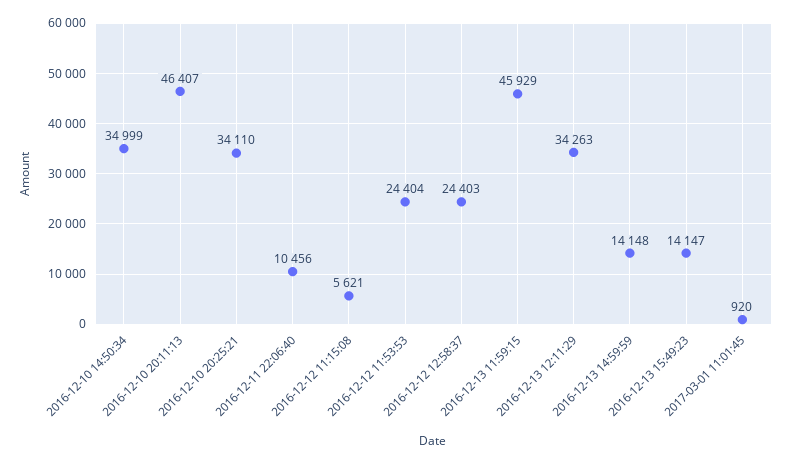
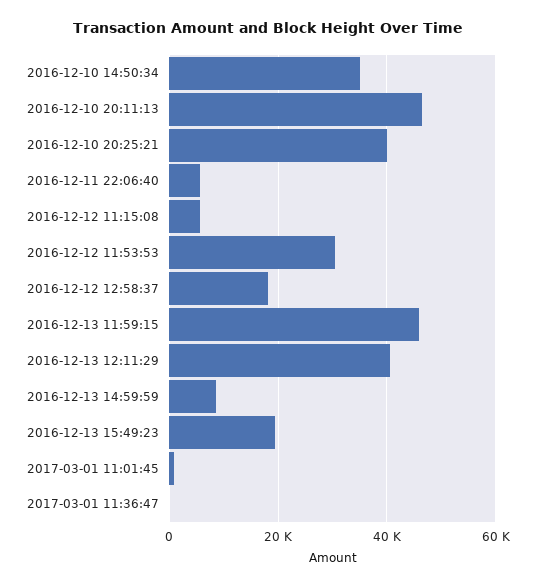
2016-12-10 20:25:21: 34110 -> 40000
2016-12-11 22:06:40: 10456 -> 6000
2016-12-12 11:53:53: 24404 -> 30000
2016-12-12 12:58:37: 24403 -> 18000
2016-12-13 12:11:29: 34263 -> 40000
2016-12-13 14:59:59: 14148 -> 8000
2016-12-13 15:49:23: 14147 -> 20000
2017-03-01 11:36:47: none -> 0

